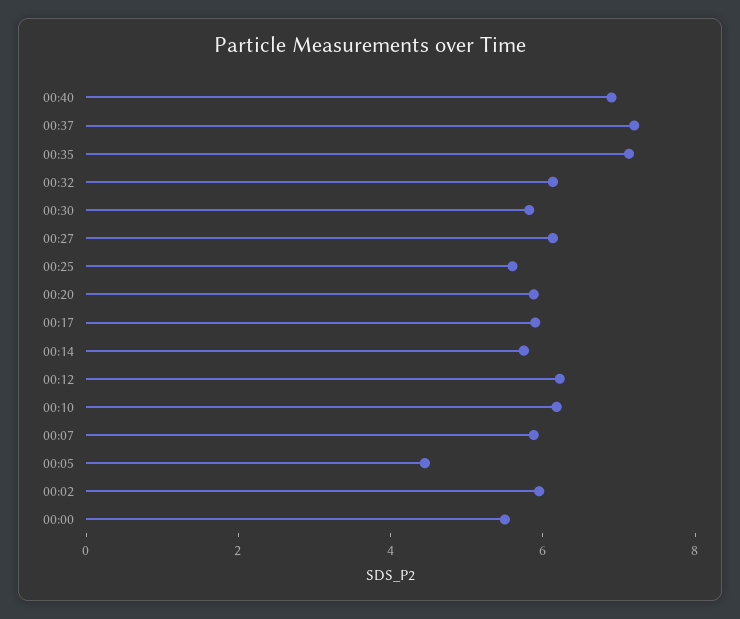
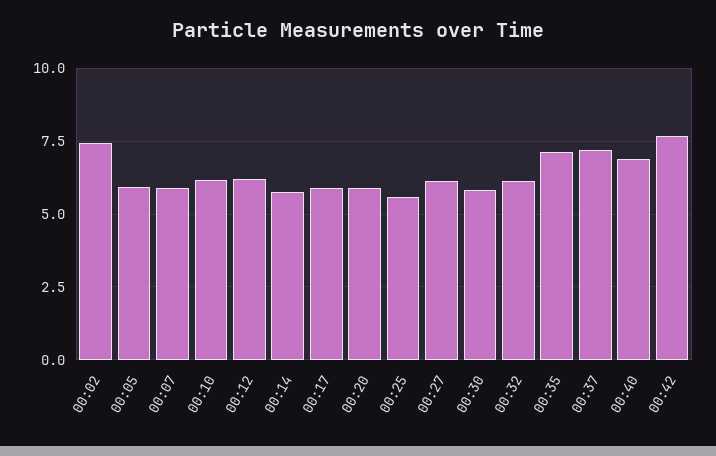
00:05: 4.5 -> 6
00:02: 6 -> 7.5
00:00: 5.5 -> none
00:42: none -> 7.75

